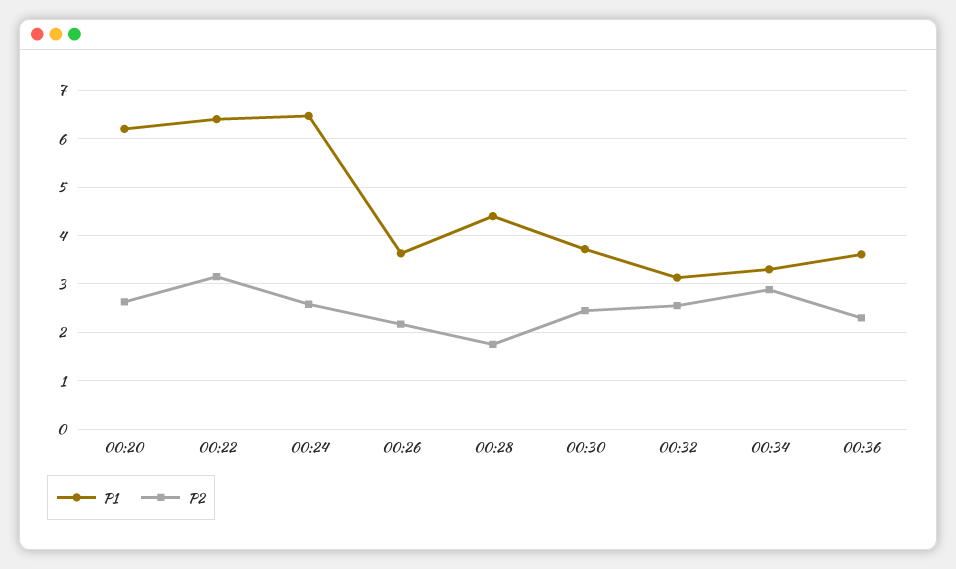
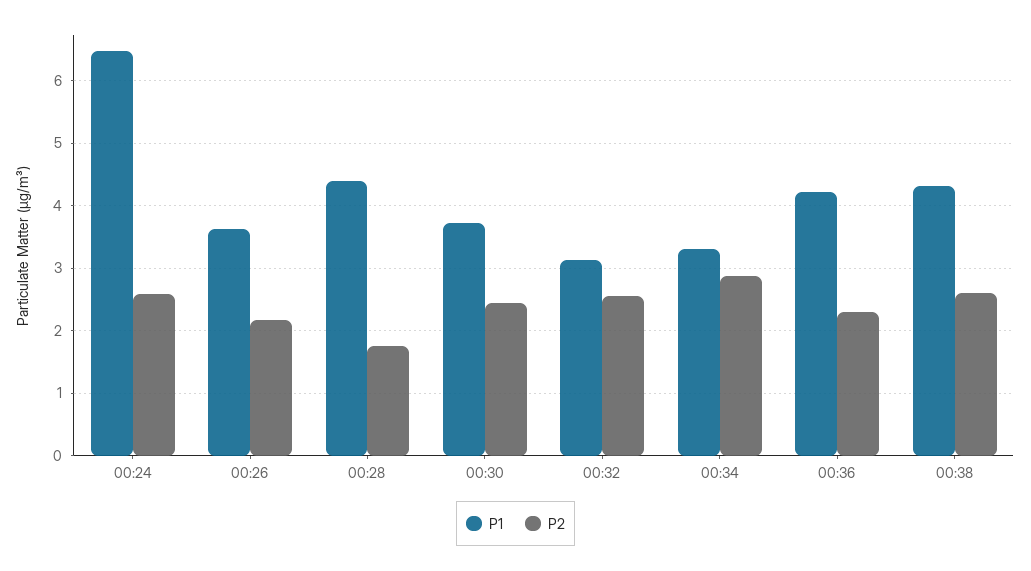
P1, 00:20: 6.2 -> none
P2, 00:20: 2.6 -> none
P1, 00:22: 6.4 -> none
P2, 00:22: 3.2 -> none
P1, 00:36: 3.6 -> 4.2
P1, 00:38: none -> 4.3
P2, 00:38: none -> 2.6

